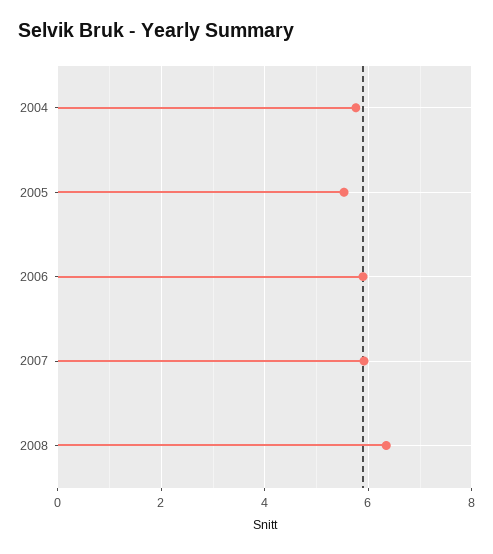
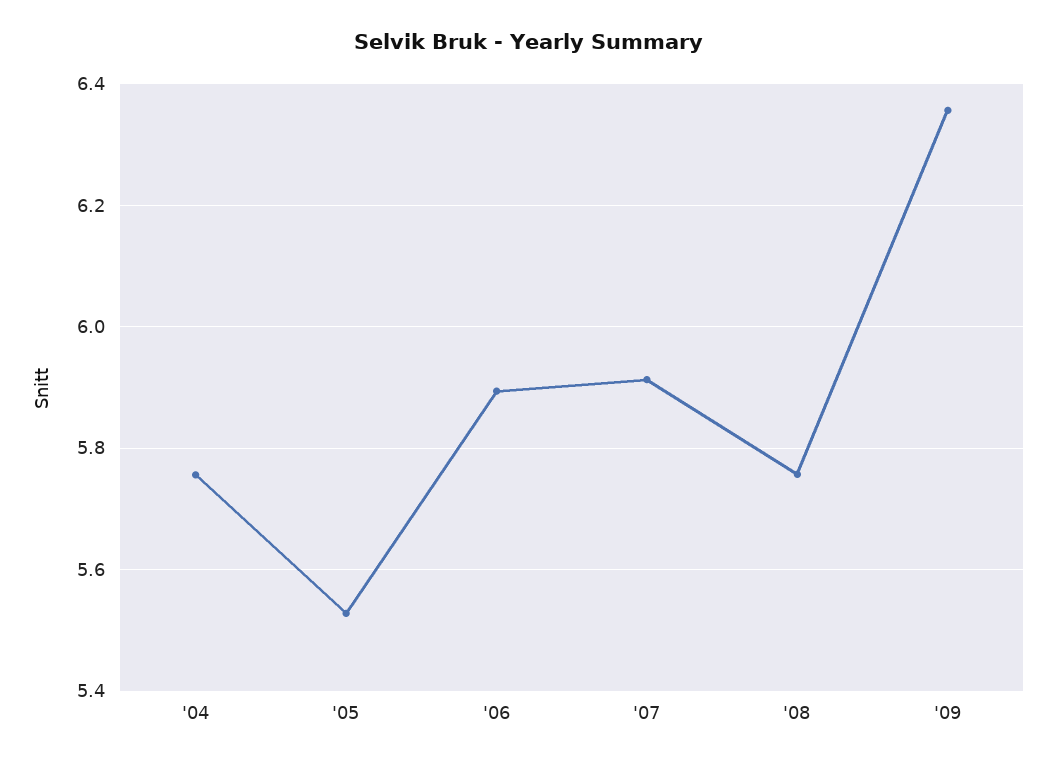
2008: 6.4 -> 5.76
'09: none -> 6.36

